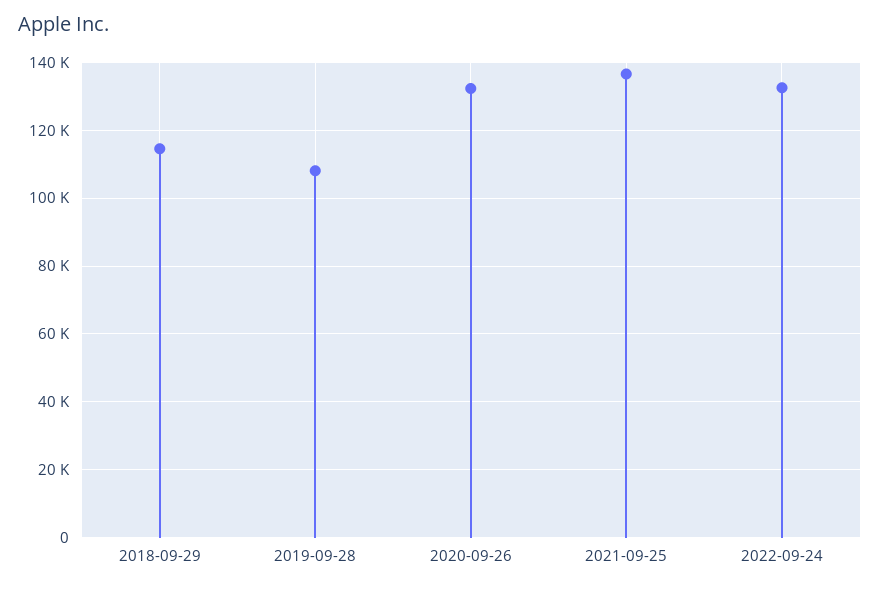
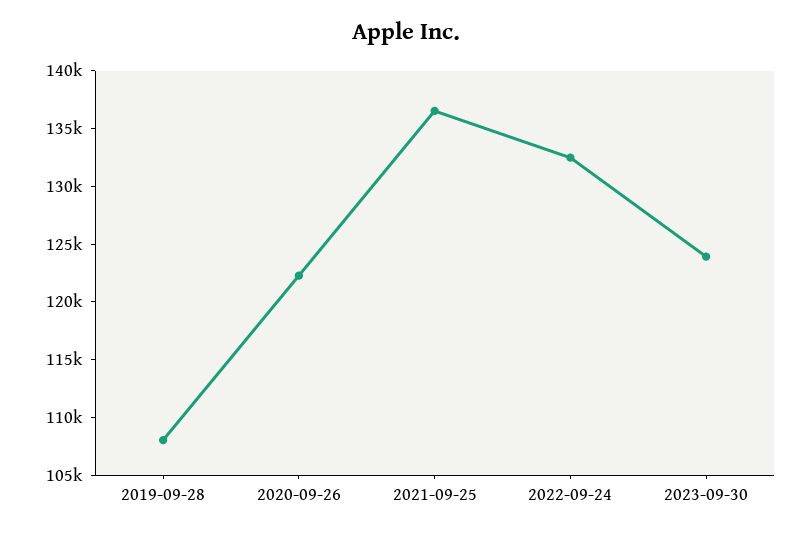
2018-09-29: 114000 -> none
2020-09-26: 132000 -> 122000
2023-09-30: none -> 124000

